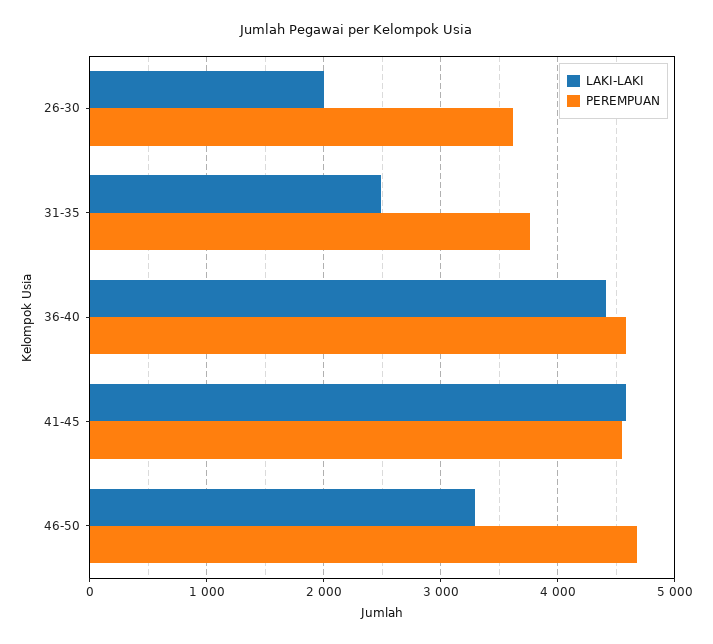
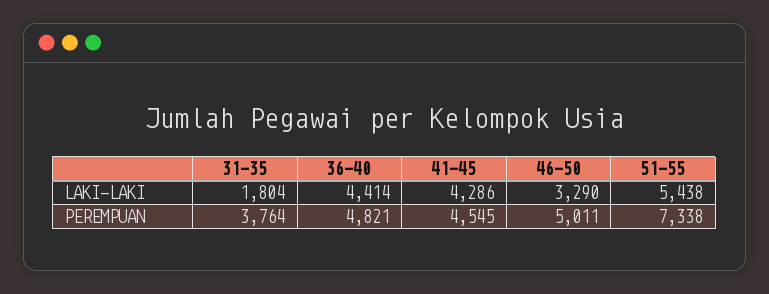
LAKI-LAKI, 26-30: 2000 -> none
PEREMPUAN, 26-30: 3600 -> none
LAKI-LAKI, 31-35: 2500 -> 1804
PEREMPUAN, 36-40: 4600 -> 4821
LAKI-LAKI, 41-45: 4600 -> 4286
PEREMPUAN, 46-50: 4700 -> 5011
LAKI-LAKI, 51-55: none -> 5438
PEREMPUAN, 51-55: none -> 7338

